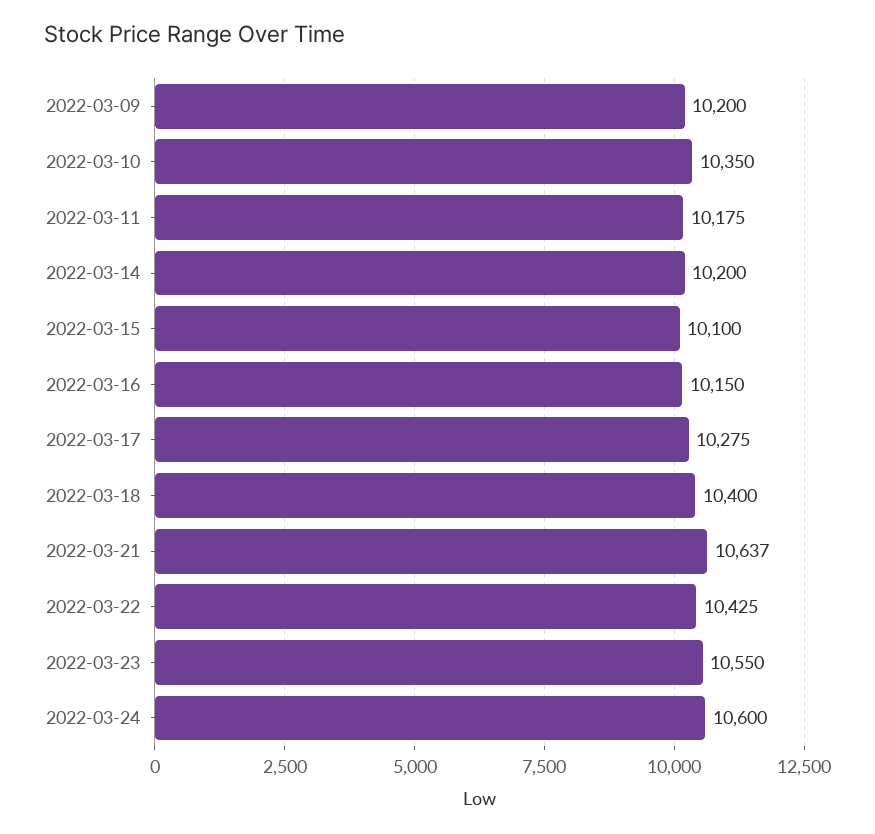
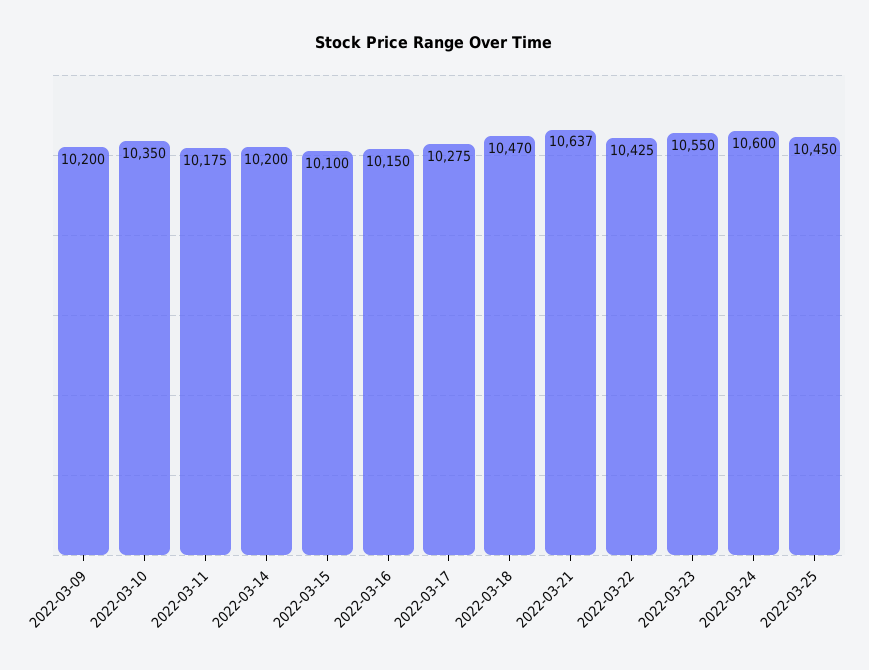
2022-03-18: 10400 -> 10470
2022-03-25: none -> 10450

